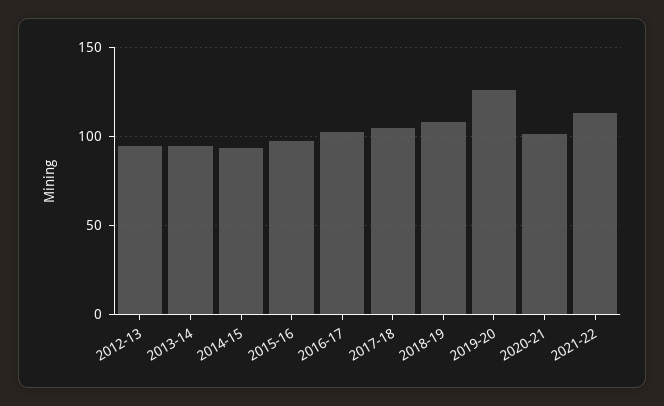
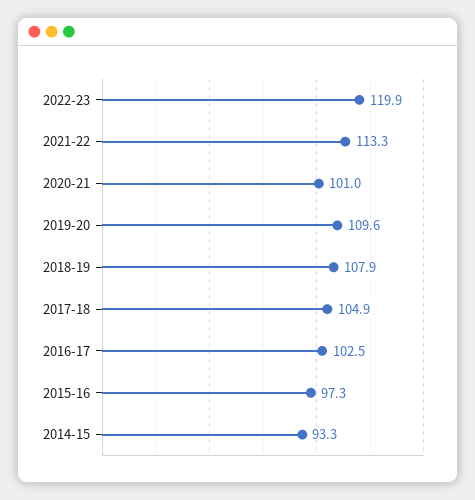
2012-13: 95 -> none
2013-14: 95 -> none
2019-20: 125 -> 109.6
2022-23: none -> 119.9

